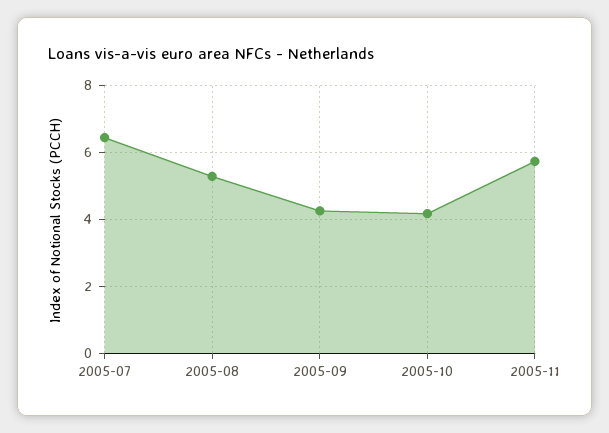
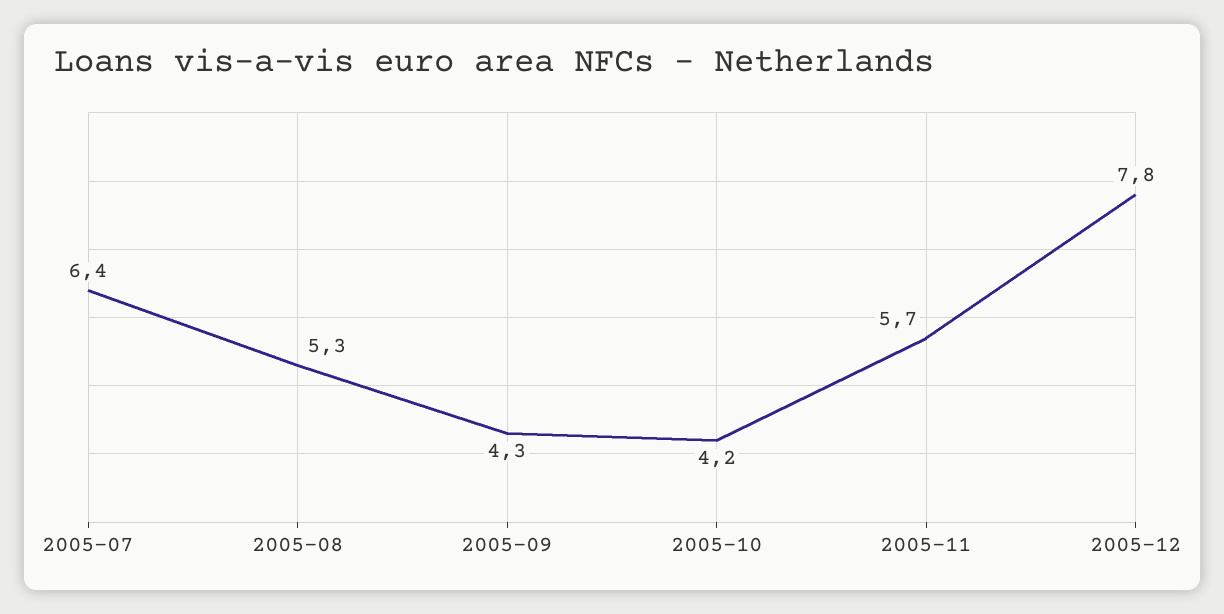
2005-12: none -> 7.8

